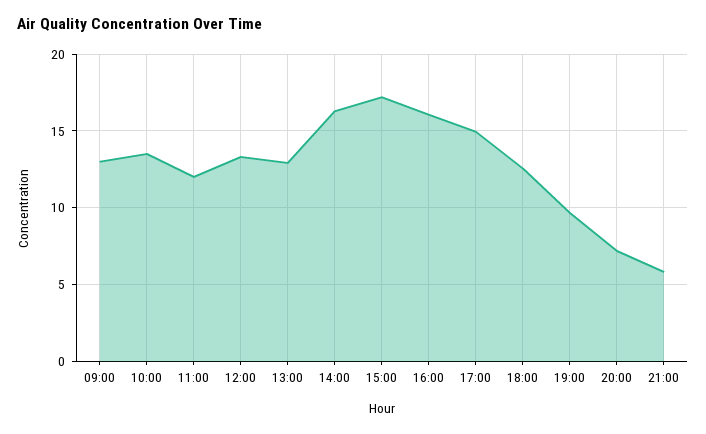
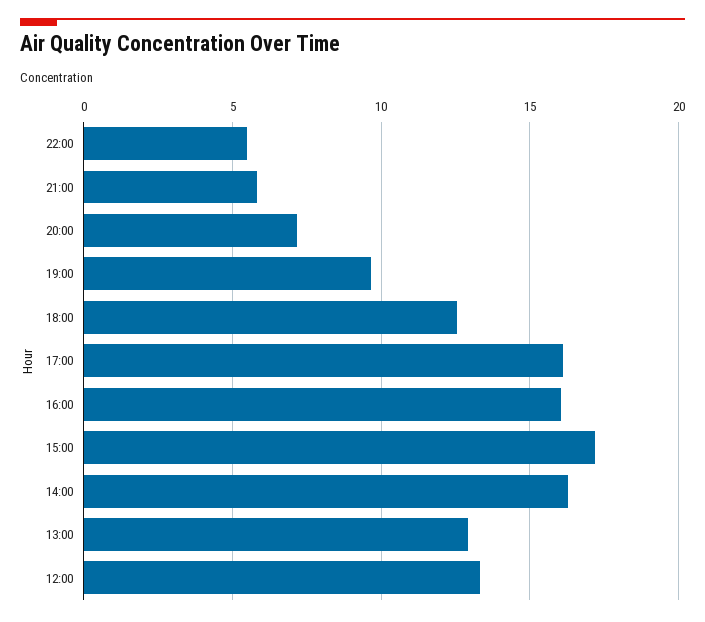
09:00: 13 -> none
10:00: 13.5 -> none
11:00: 12 -> none
17:00: 15 -> 16
22:00: none -> 5.5

